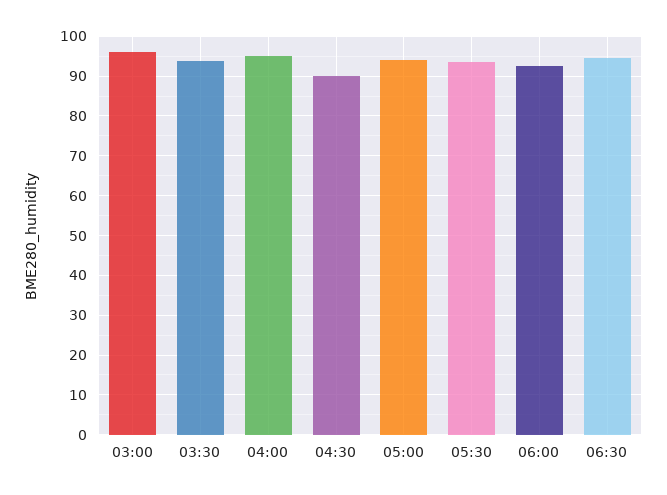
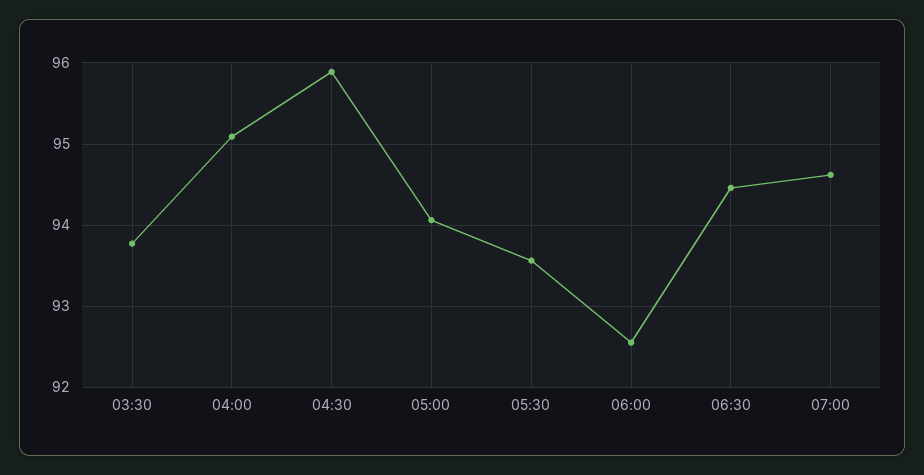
03:00: 96 -> none
04:30: 90 -> 95.9
07:00: none -> 94.6

